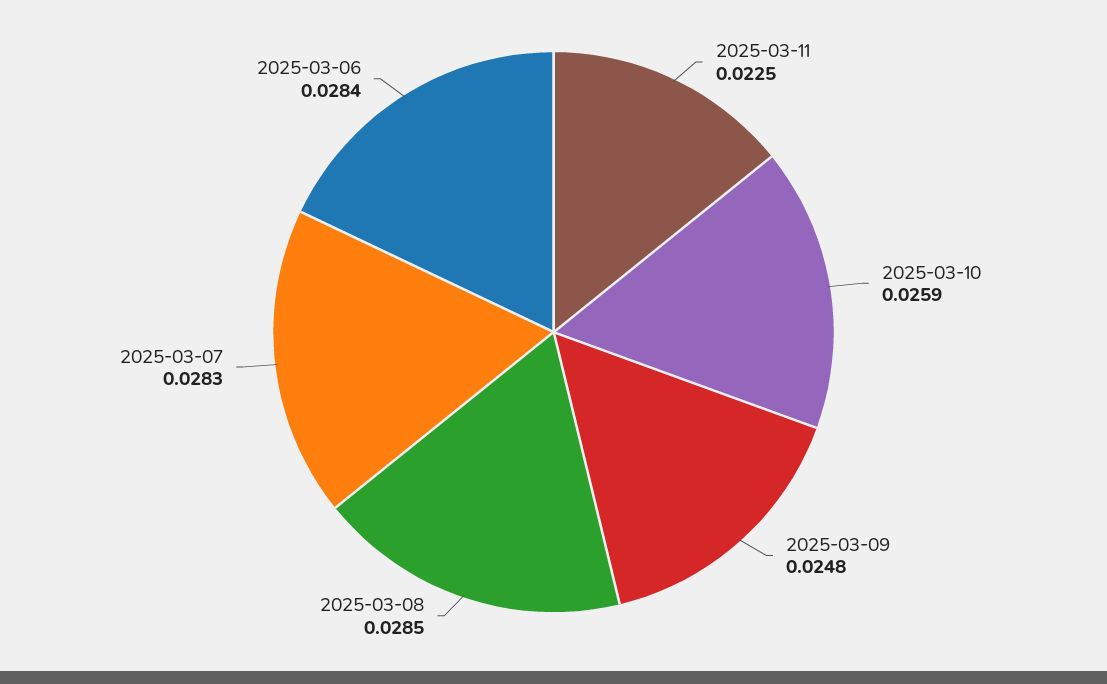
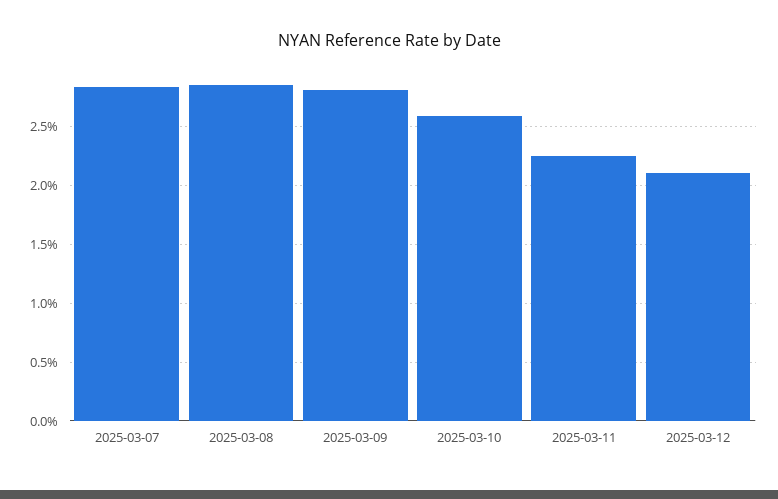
2025-03-09: 0.0248 -> 0.028
2025-03-06: 0.0284 -> none
2025-03-12: none -> 0.021

